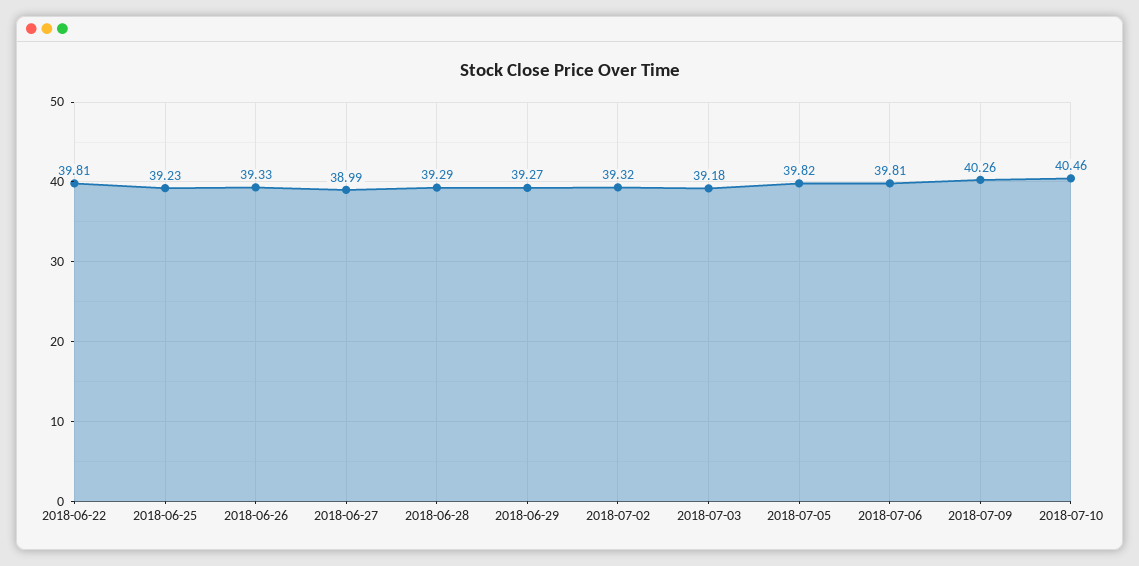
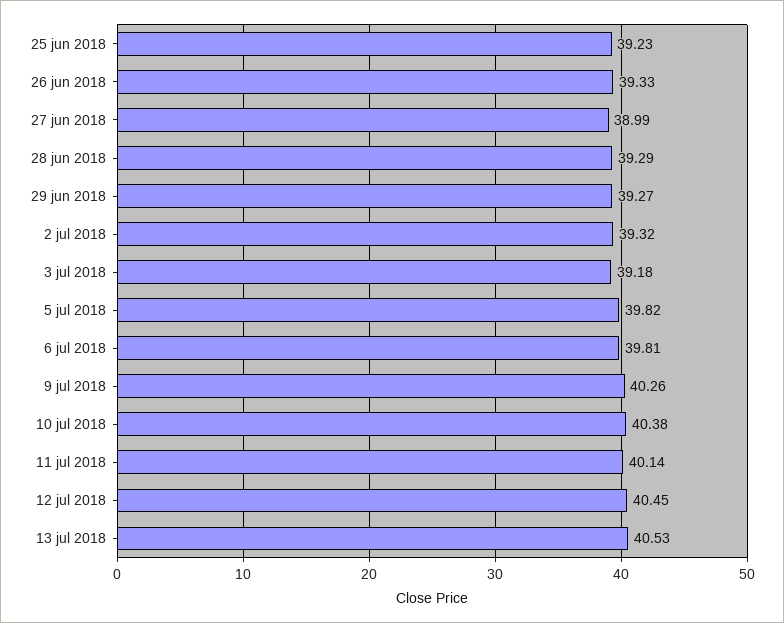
2018-06-22: 39.81 -> none
2018-07-10: 40.46 -> 40.38
11 jul 2018: none -> 40.14
12 jul 2018: none -> 40.45
13 jul 2018: none -> 40.53

